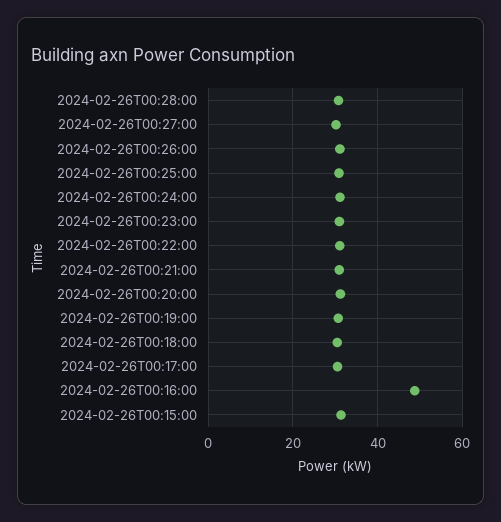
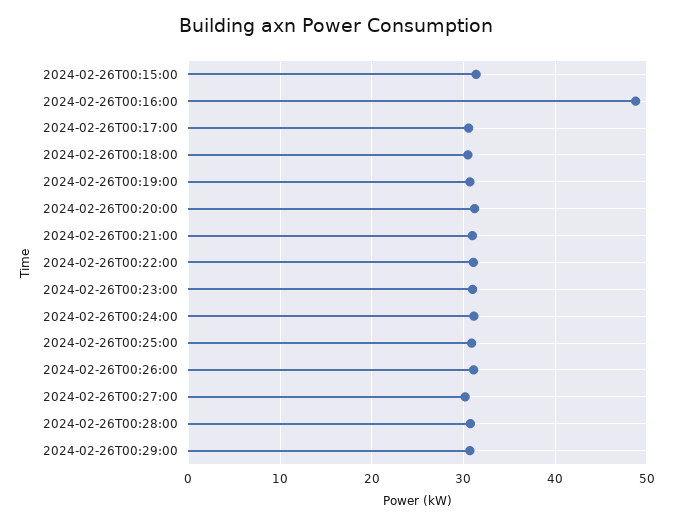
2024-02-26T00:29:00: none -> 31

